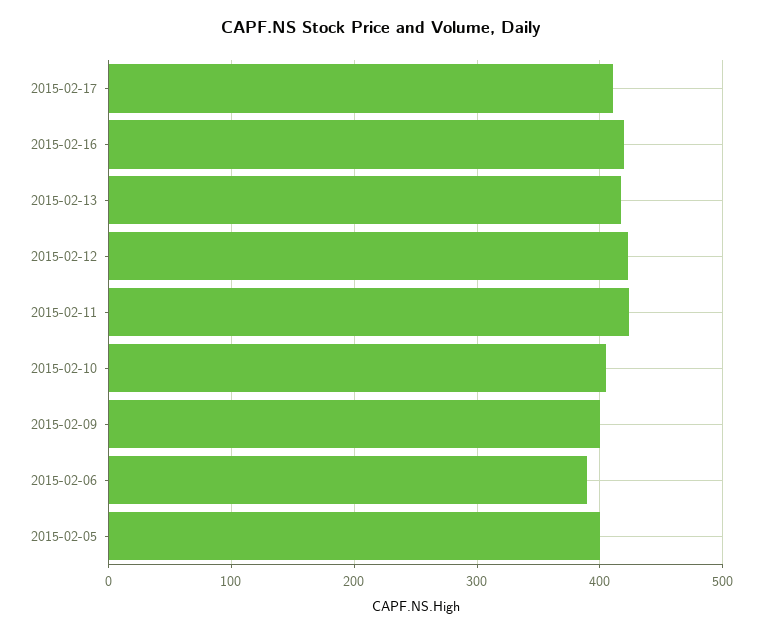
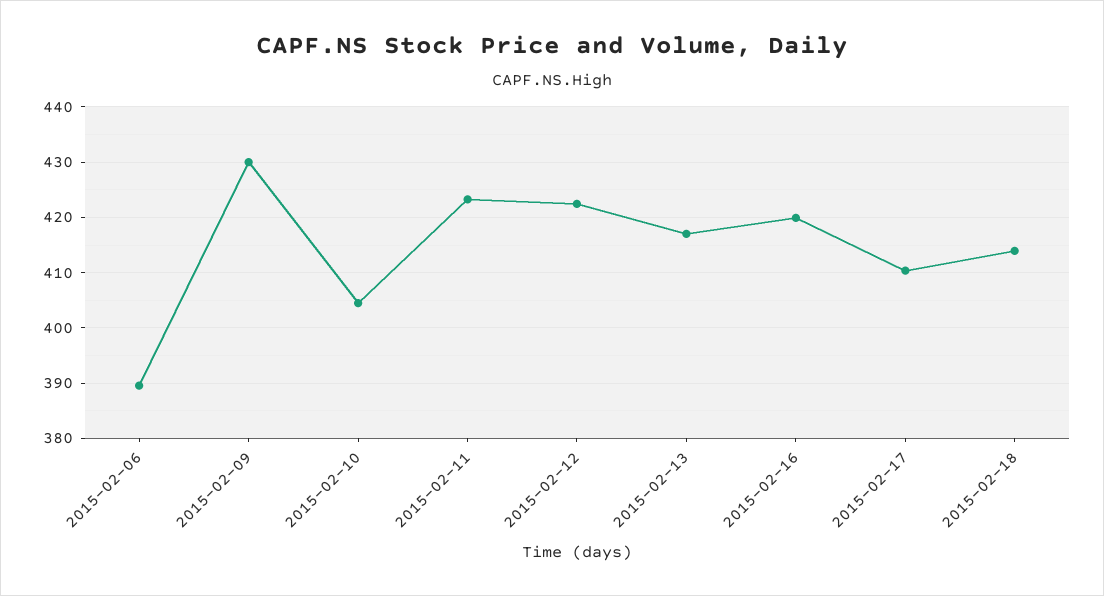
2015-02-09: 400 -> 430
2015-02-05: 400 -> none
2015-02-18: none -> 414

